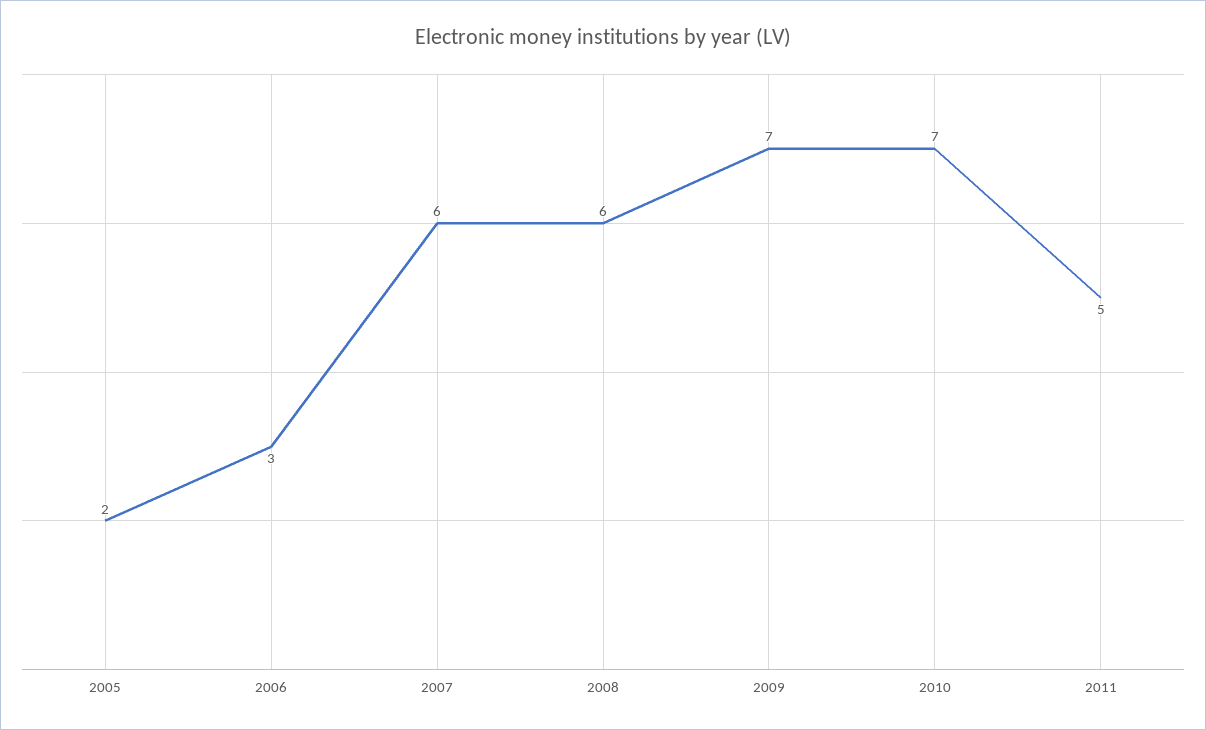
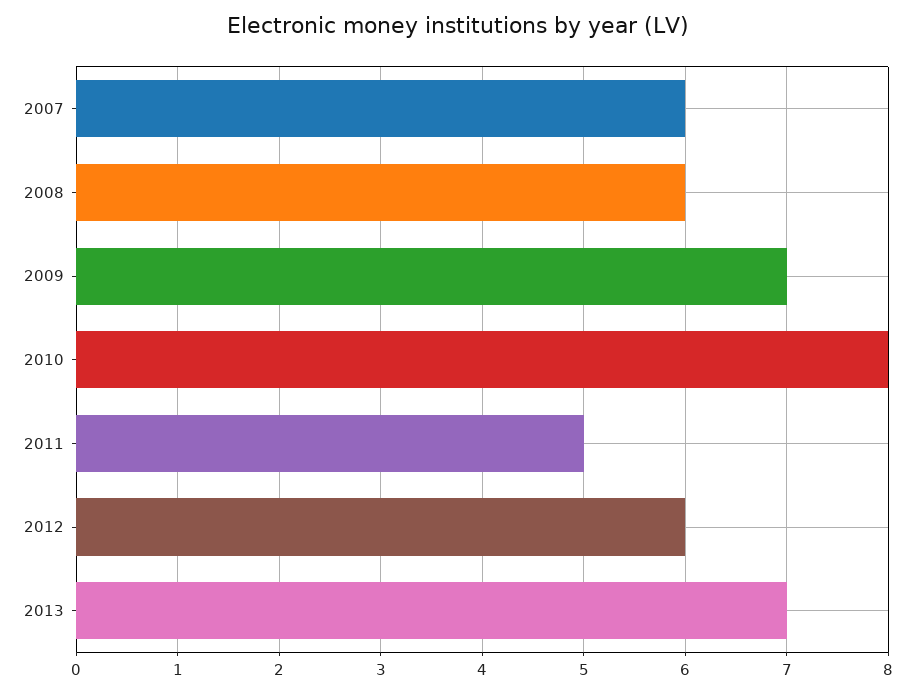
2005: 2 -> none
2006: 3 -> none
2010: 7 -> 8
2012: none -> 6
2013: none -> 7

